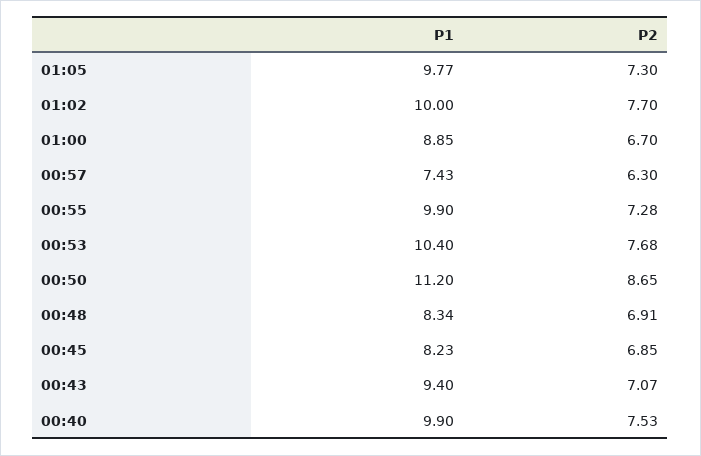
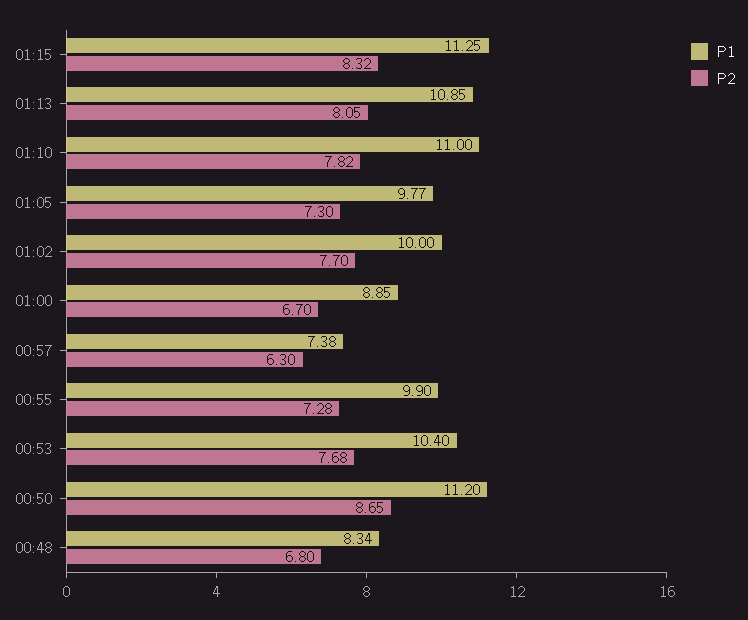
P1, 00:57: 7.43 -> 7.38
P2, 00:48: 6.91 -> 6.8
P1, 00:45: 8.23 -> none
P2, 00:45: 6.85 -> none
P1, 00:43: 9.4 -> none
P2, 00:43: 7.07 -> none
P1, 00:40: 9.9 -> none
P2, 00:40: 7.53 -> none
P1, 01:15: none -> 11.25
P2, 01:15: none -> 8.32
P1, 01:13: none -> 10.85
P2, 01:13: none -> 8.05
P1, 01:10: none -> 11
P2, 01:10: none -> 7.82

